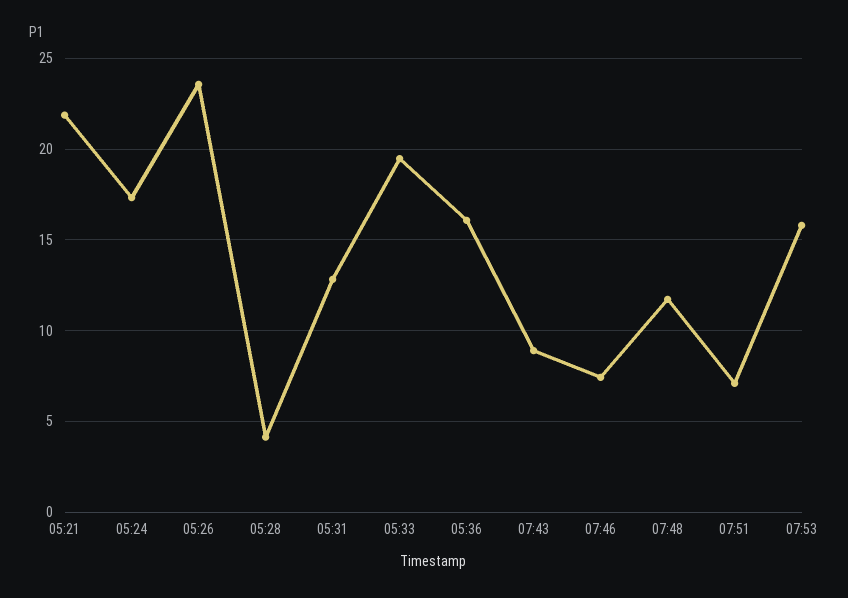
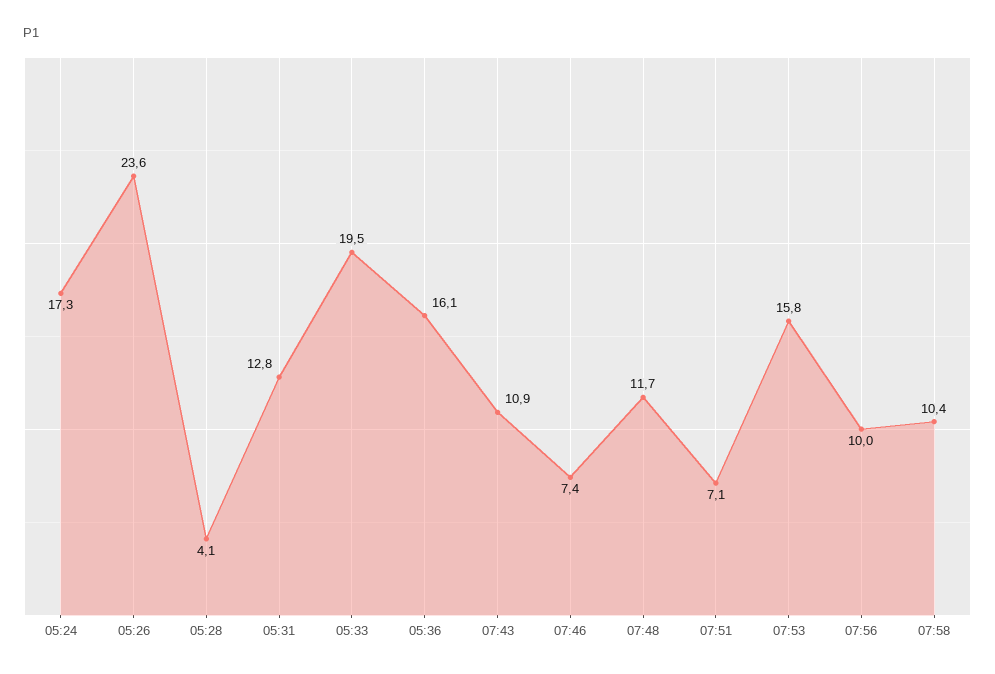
05:21: 22 -> none
07:43: 9 -> 10.9
07:56: none -> 10
07:58: none -> 10.4

